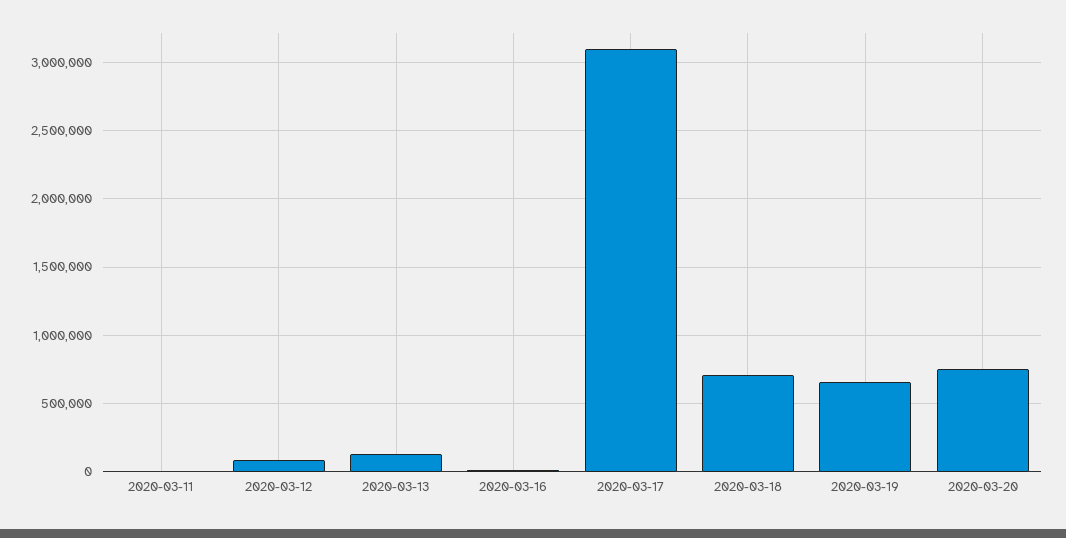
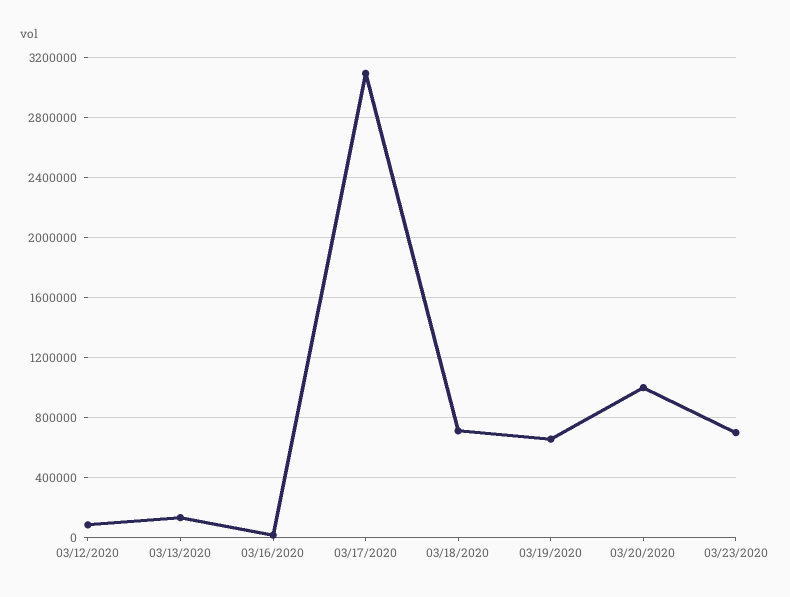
2020-03-11: 0 -> none
2020-03-20: 750000 -> 1000000
03/23/2020: none -> 700000

